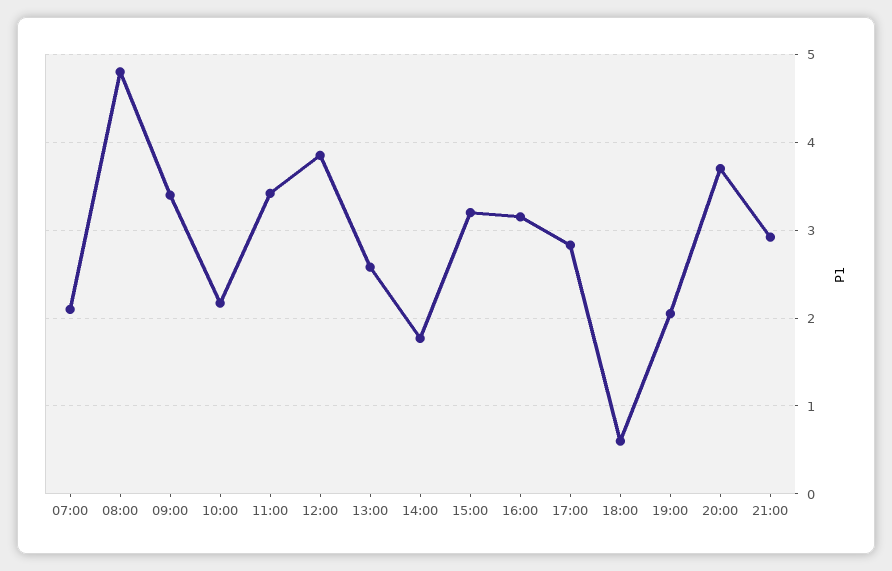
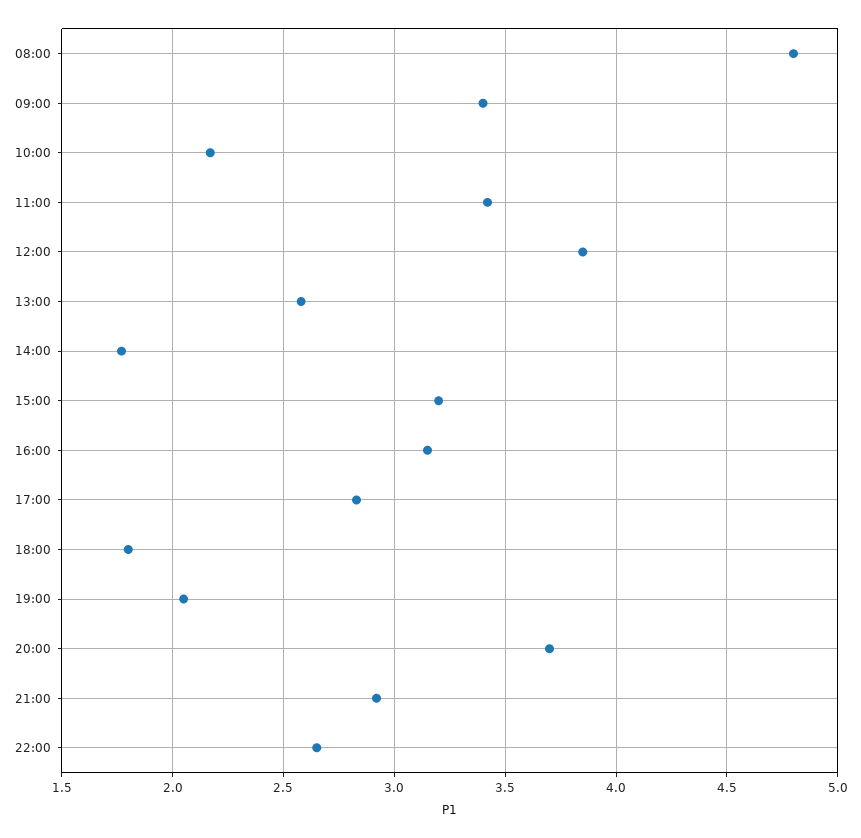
07:00: 2.1 -> none
18:00: 0.6 -> 1.8
22:00: none -> 2.65

